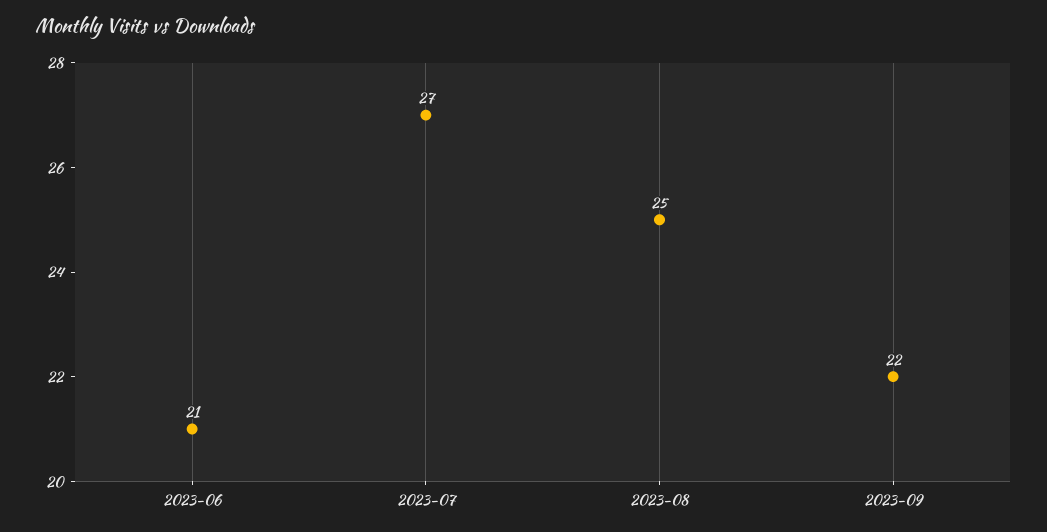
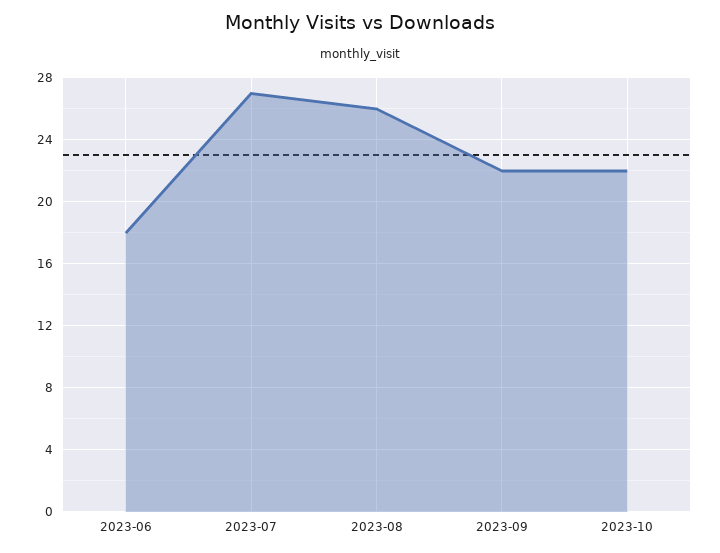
2023-06: 21 -> 18
2023-08: 25 -> 26
2023-10: none -> 22

